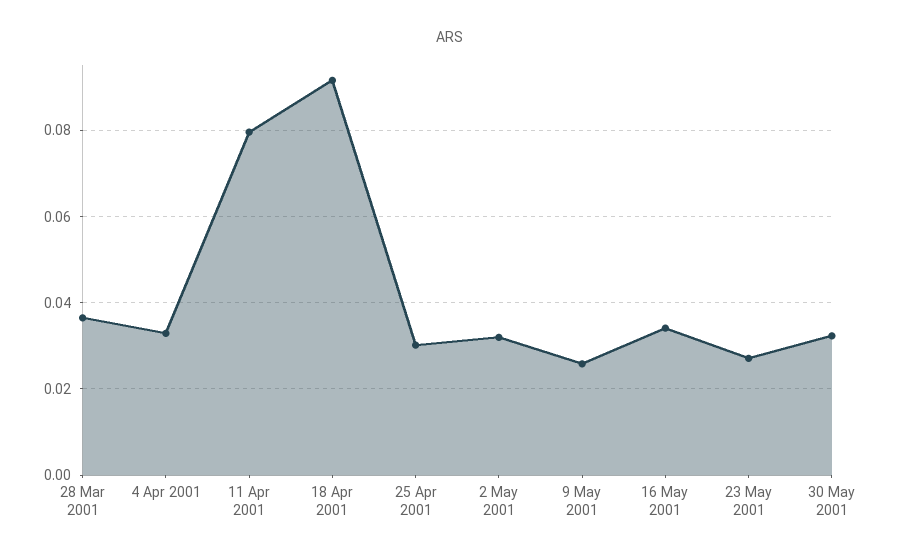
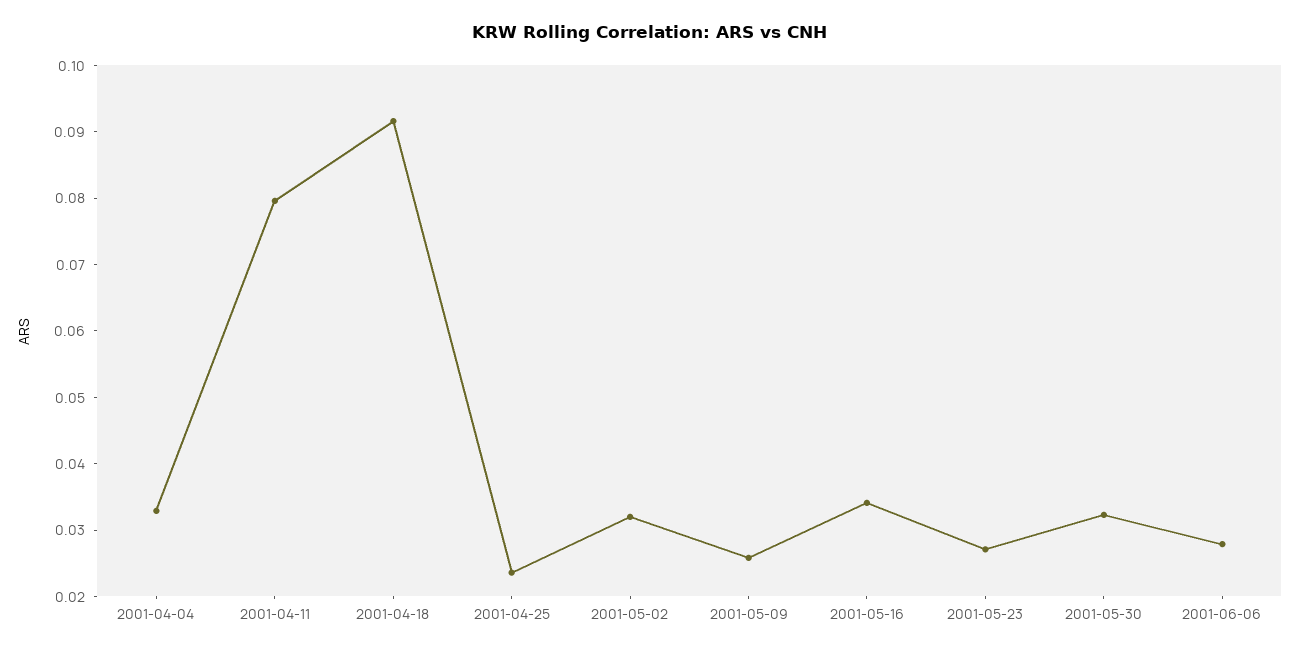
28 Mar 2001: 0.036 -> none
25 Apr 2001: 0.03 -> 0.024
2001-06-06: none -> 0.028

